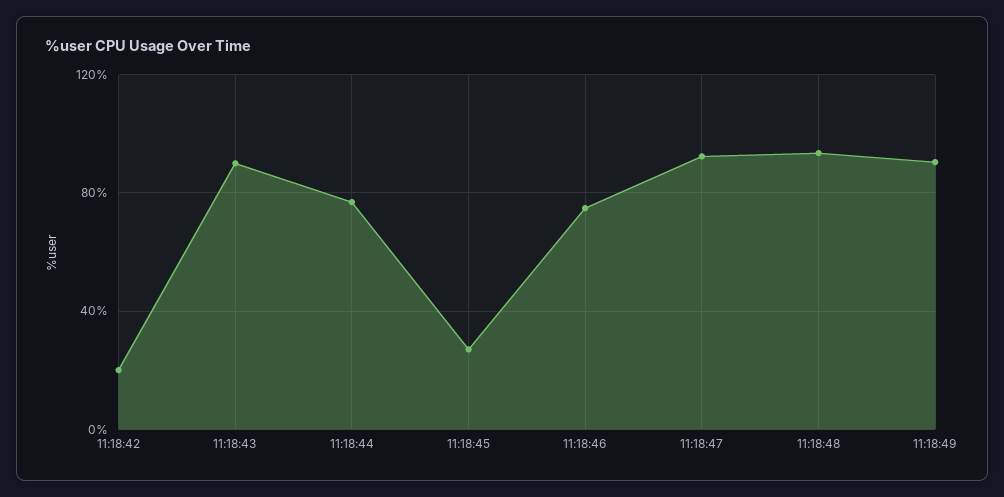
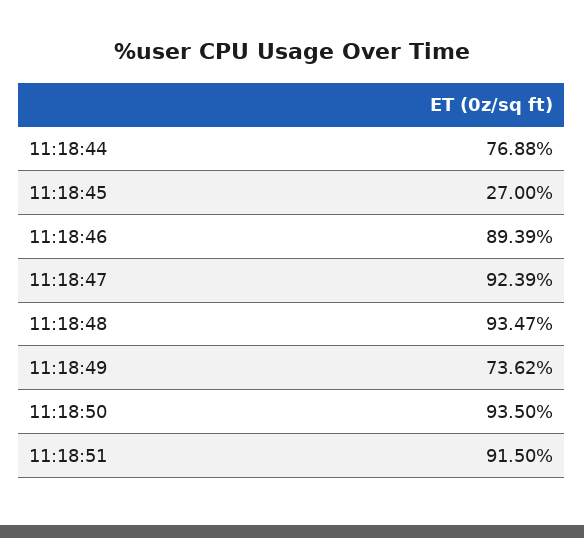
11:18:42: 20 -> none
11:18:43: 90 -> none
11:18:46: 75 -> 89.39
11:18:49: 90 -> 73.62
11:18:50: none -> 93.5
11:18:51: none -> 91.5

